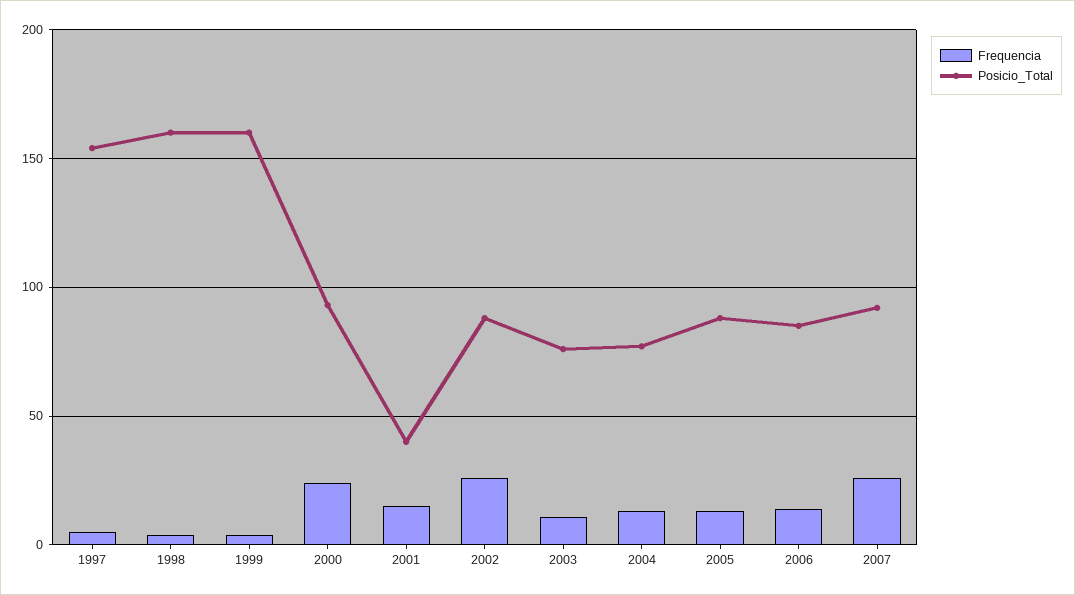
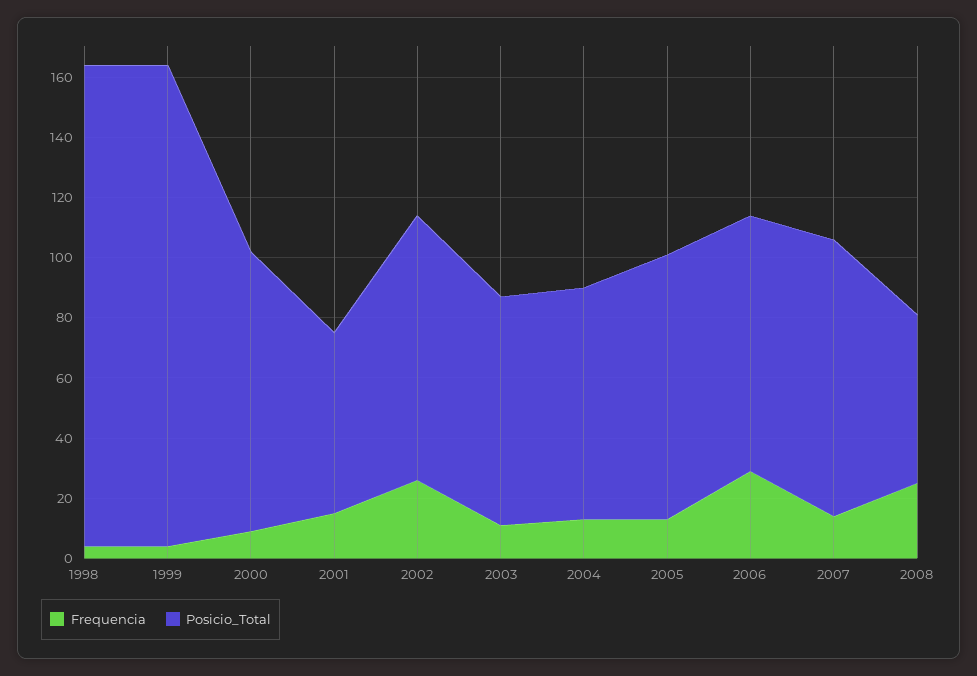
Frequencia, 1997: 5 -> none
Posicio_Total, 1997: 155 -> none
Frequencia, 2000: 25 -> 10
Posicio_Total, 2001: 40 -> 60
Frequencia, 2006: 15 -> 30
Frequencia, 2007: 25 -> 15
Frequencia, 2008: none -> 25
Posicio_Total, 2008: none -> 55

